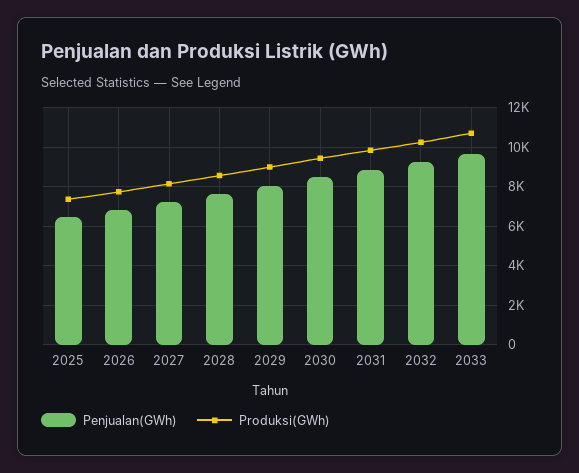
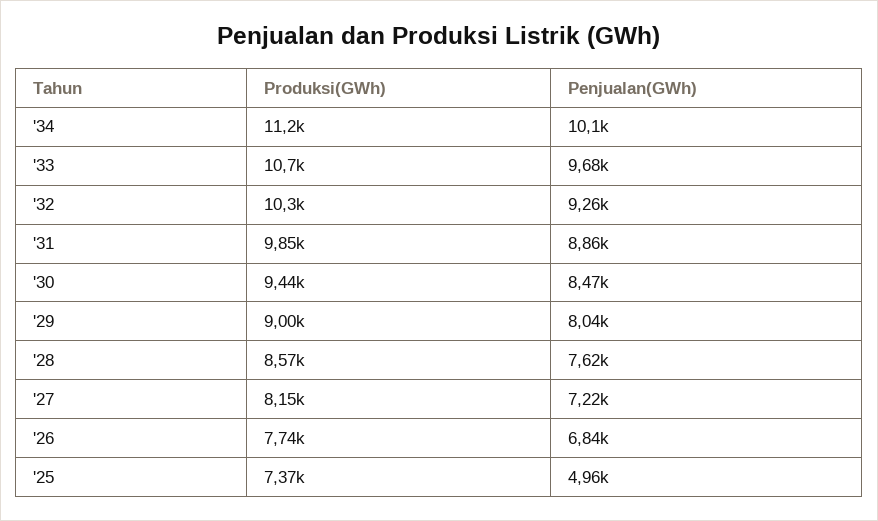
Penjualan(GWh), 2025: 6500 -> 4960
Produksi(GWh), '34: none -> 11200
Penjualan(GWh), '34: none -> 10100

